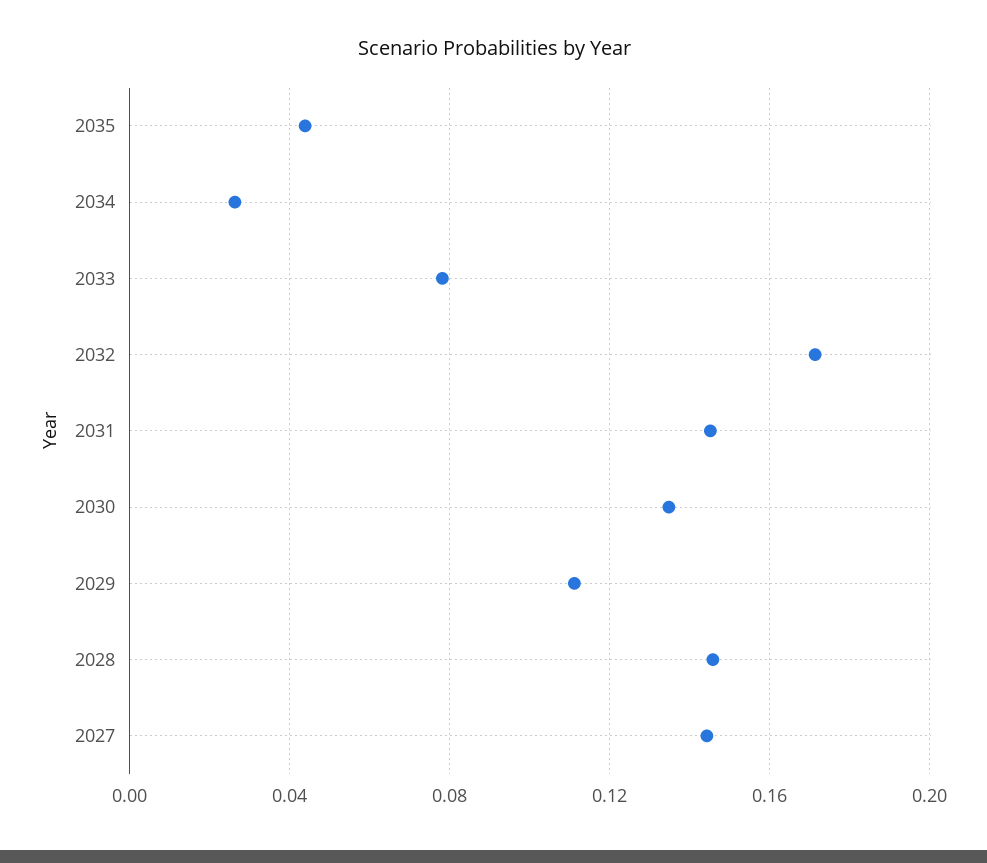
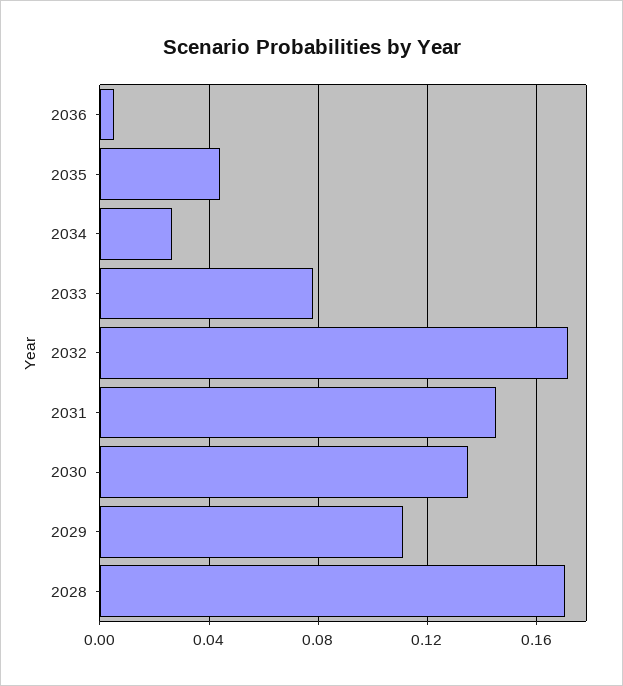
2028: 0.145 -> 0.17
2027: 0.145 -> none
2036: none -> 0.005

